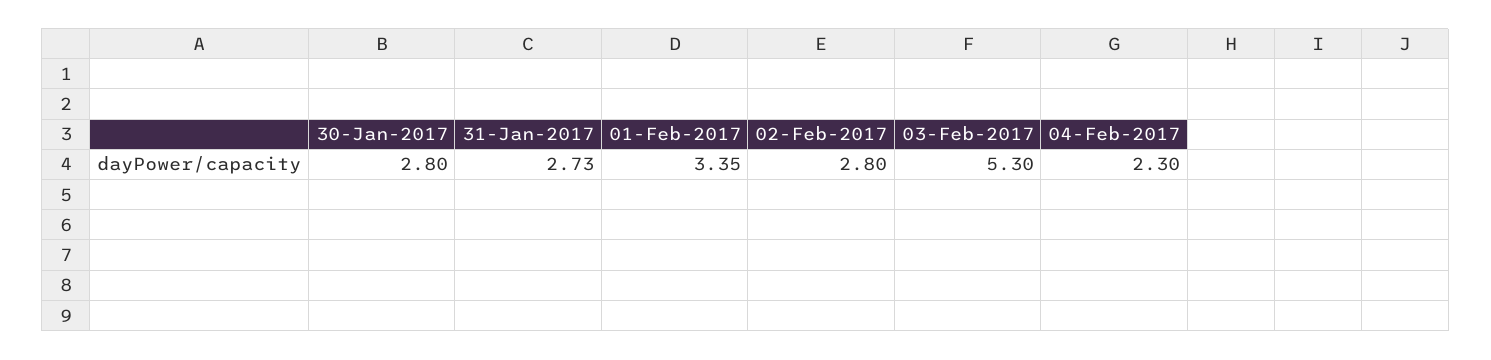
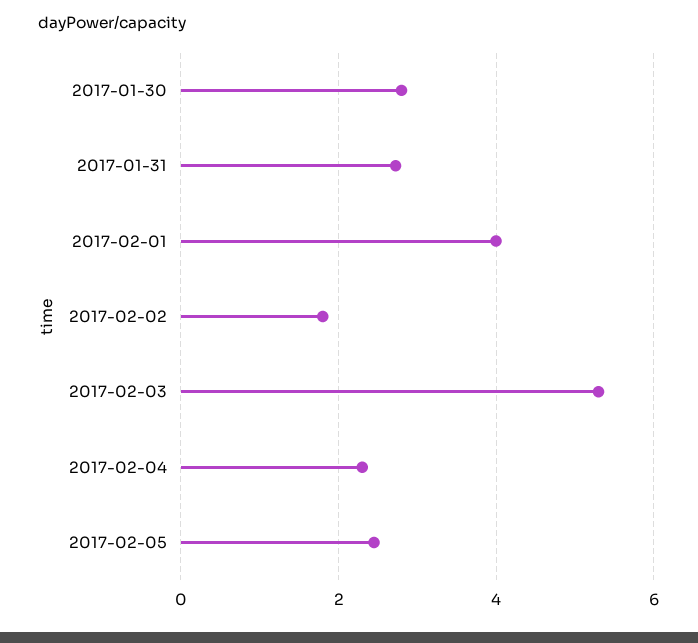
01-Feb-2017: 3.35 -> 4
02-Feb-2017: 2.8 -> 1.8
2017-02-05: none -> 2.4

